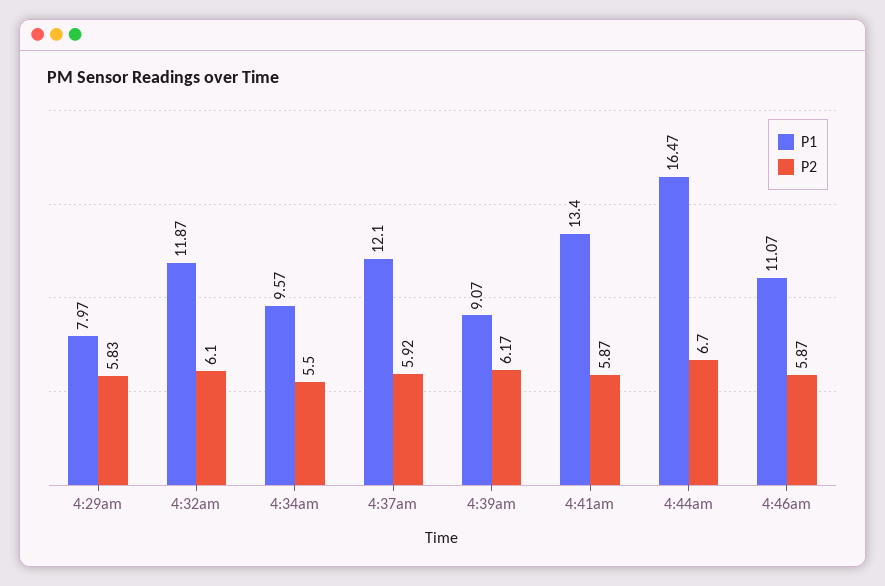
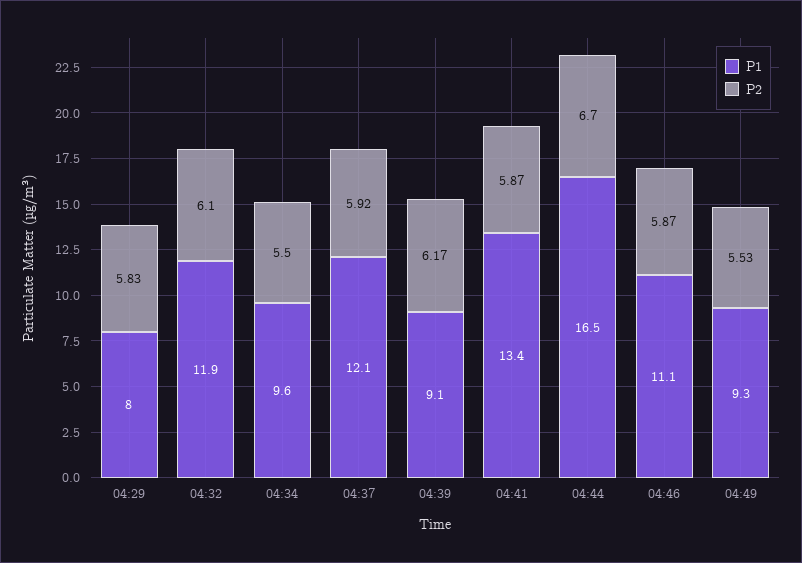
P1, 04:49: none -> 9.3
P2, 04:49: none -> 5.53

